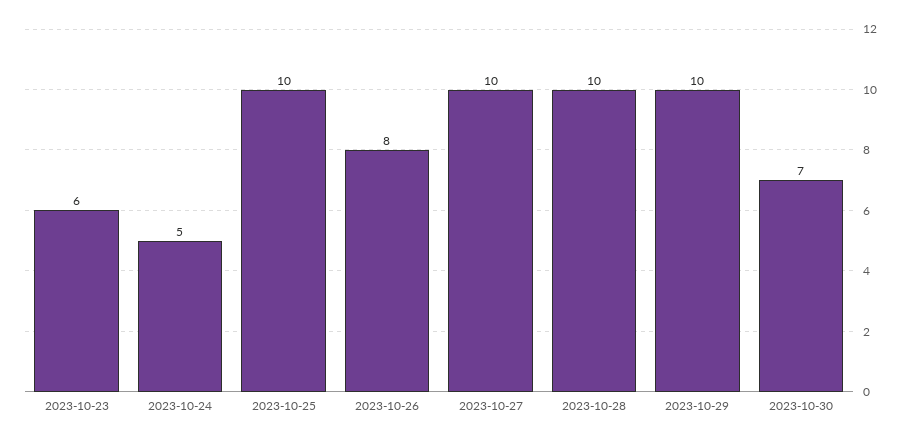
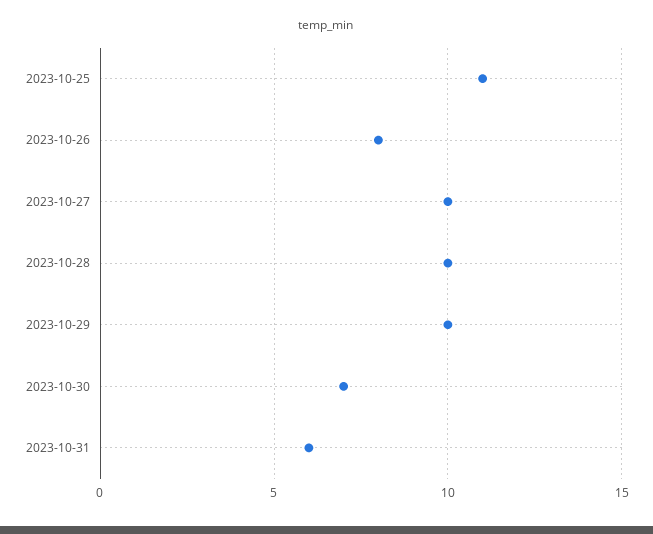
2023-10-23: 6 -> none
2023-10-24: 5 -> none
2023-10-25: 10 -> 11
2023-10-31: none -> 6

